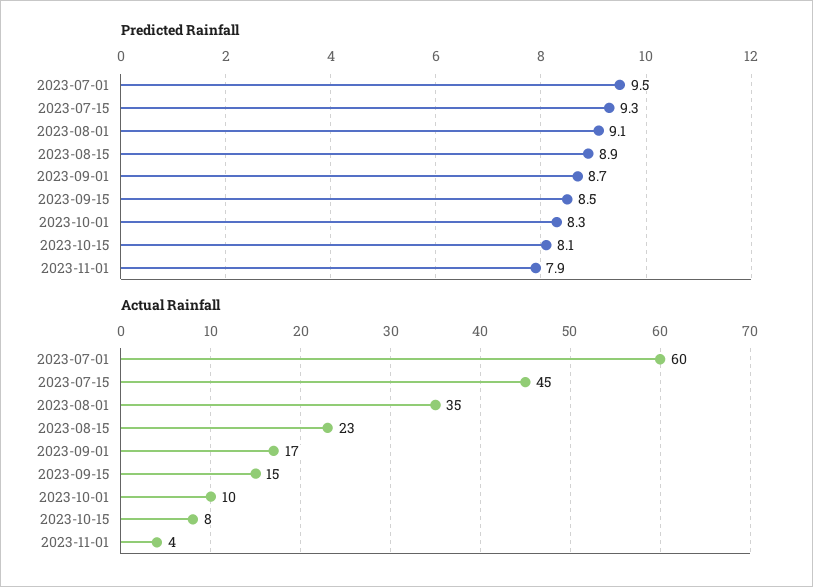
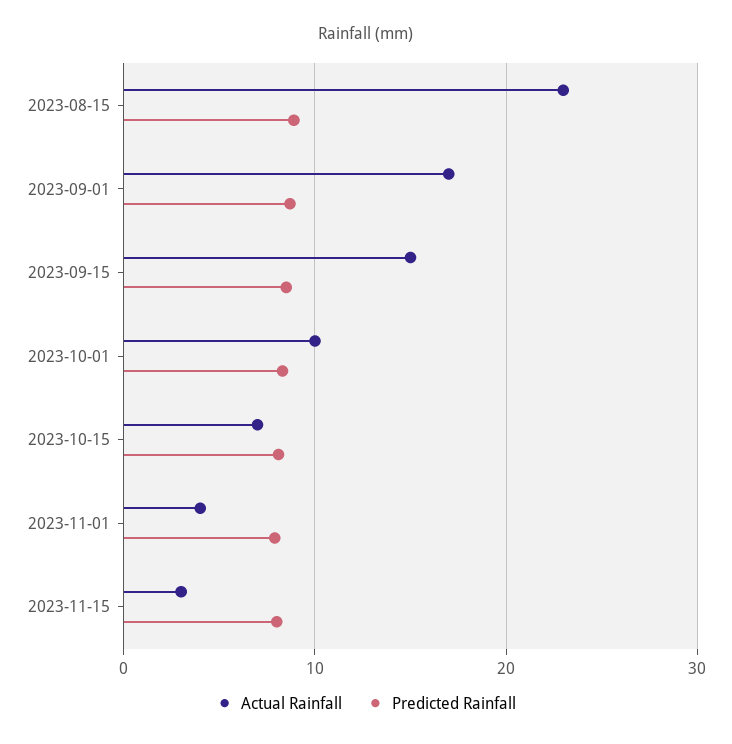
Predicted Rainfall, 2023-07-01: 9.5 -> none
Predicted Rainfall, 2023-07-15: 9.3 -> none
Predicted Rainfall, 2023-08-01: 9.1 -> none
Actual Rainfall, 2023-07-01: 60 -> none
Actual Rainfall, 2023-07-15: 45 -> none
Actual Rainfall, 2023-08-01: 35 -> none
Actual Rainfall, 2023-10-15: 8 -> 7
Actual Rainfall, 2023-11-15: none -> 3
Predicted Rainfall, 2023-11-15: none -> 8

